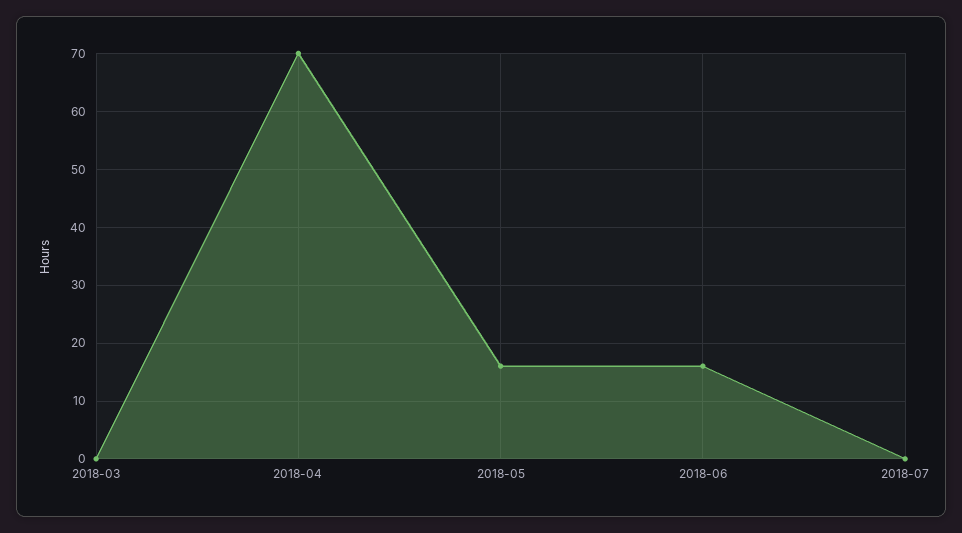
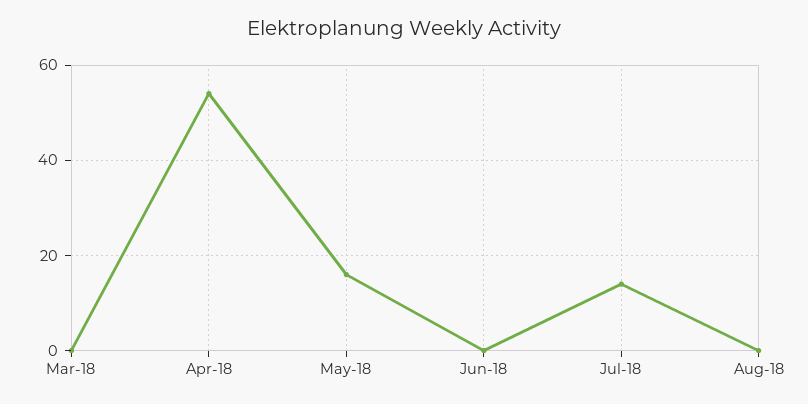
2018-04: 70 -> 55
2018-06: 15 -> 0
2018-07: 0 -> 15
Aug-18: none -> 0

